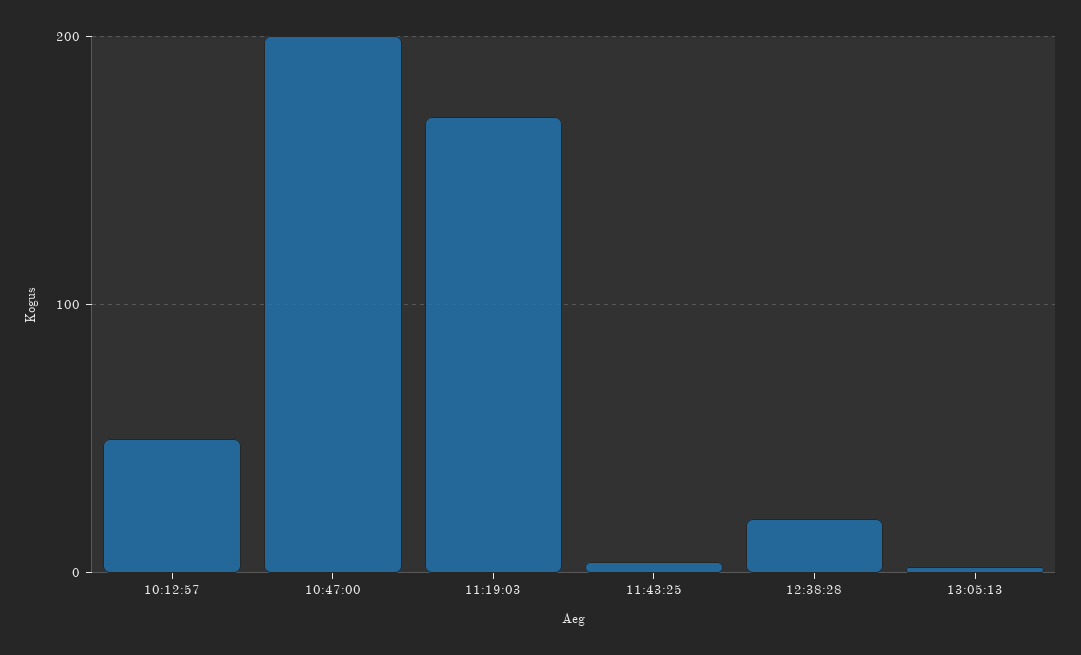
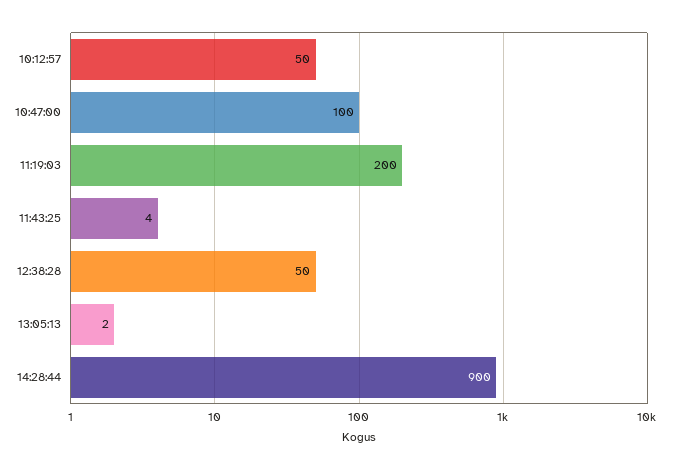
10:47:00: 200 -> 100
11:19:03: 170 -> 200
12:38:28: 20 -> 50
14:28:44: none -> 900

